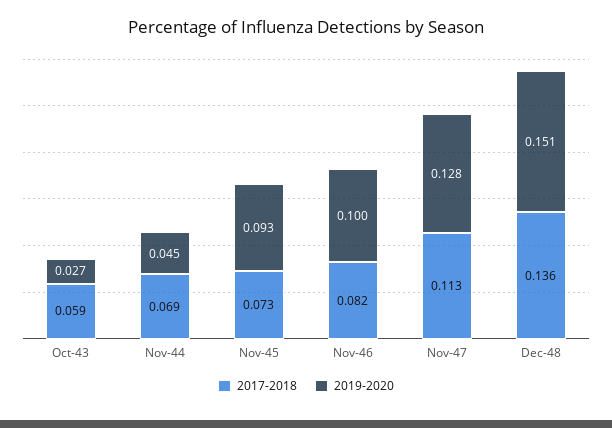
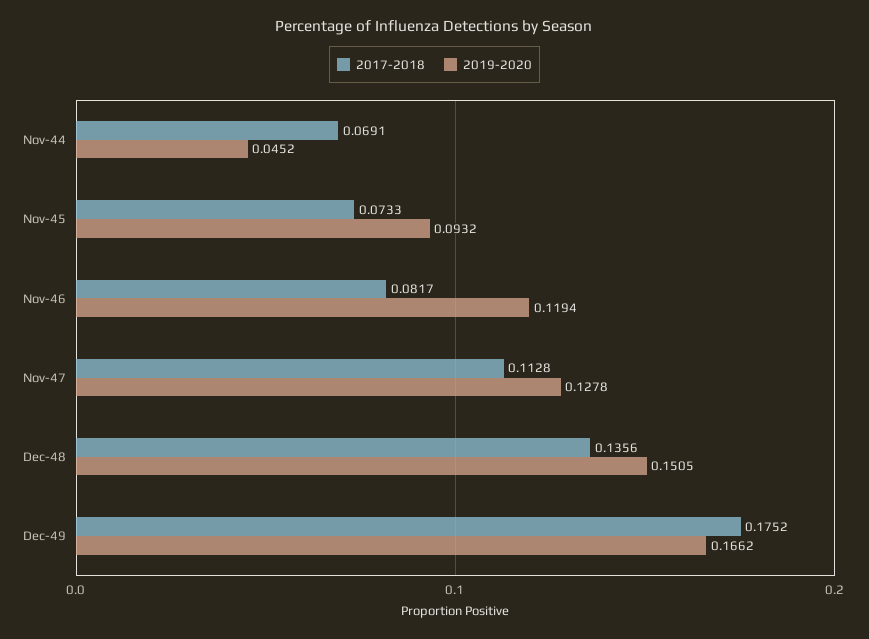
2017-2018, Oct-43: 0.059 -> none
2019-2020, Oct-43: 0.027 -> none
2019-2020, Nov-46: 0.1 -> 0.1194
2017-2018, Dec-49: none -> 0.1752
2019-2020, Dec-49: none -> 0.1662

